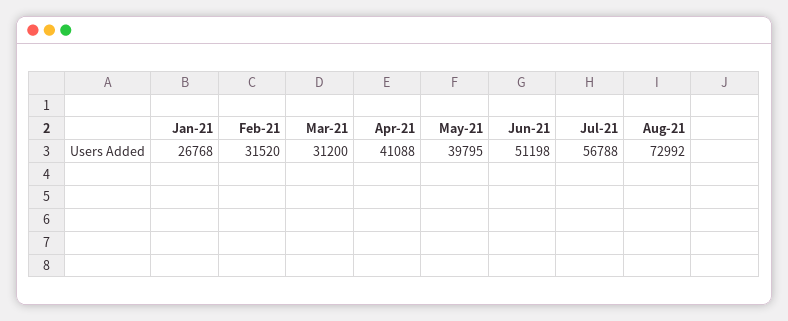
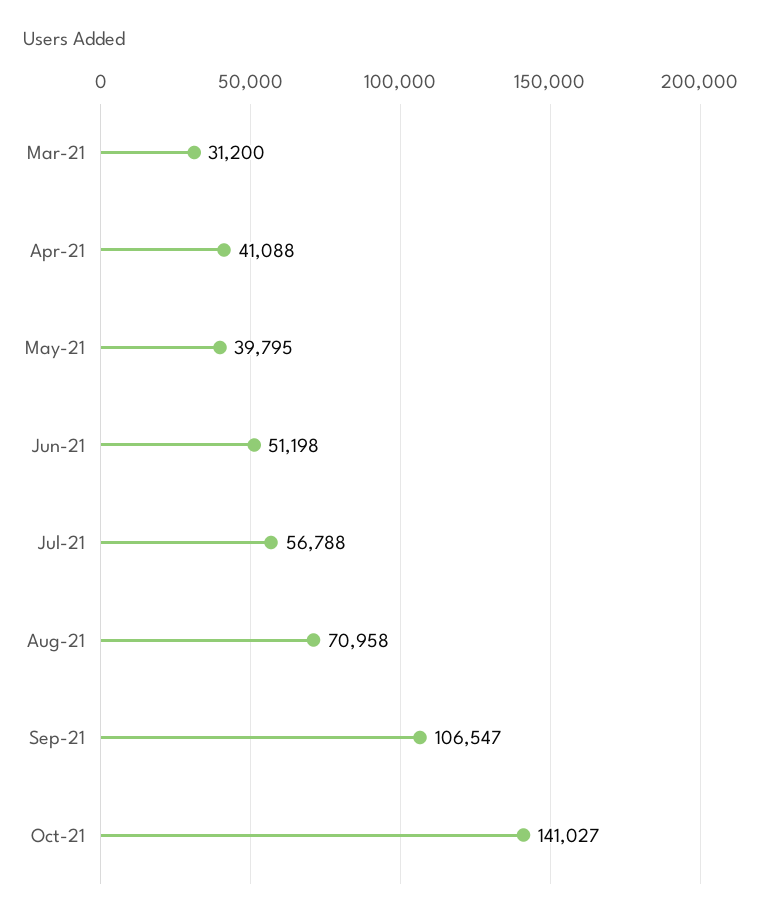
Jan-21: 26768 -> none
Feb-21: 31520 -> none
Aug-21: 72992 -> 70958
Sep-21: none -> 106547
Oct-21: none -> 141027

